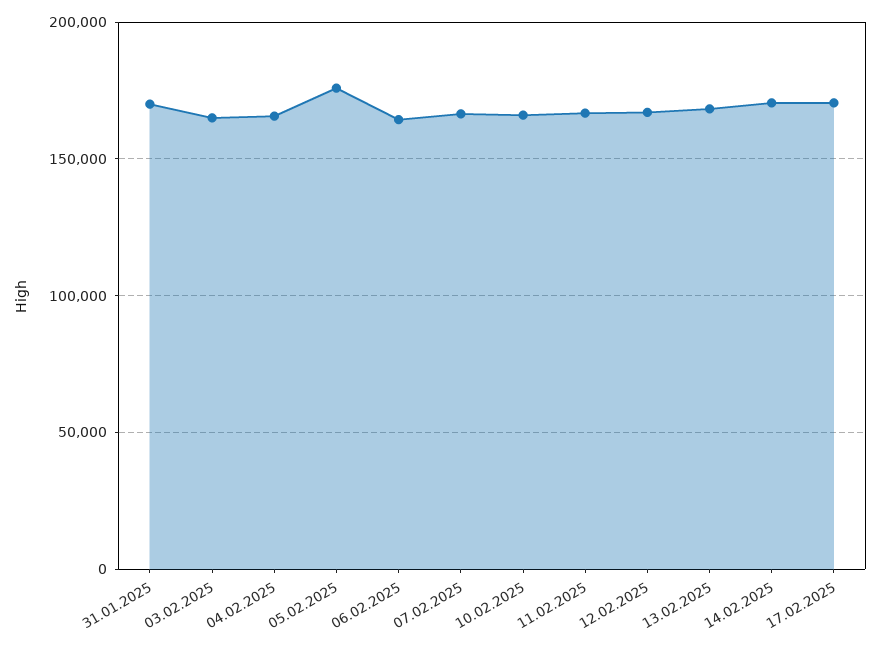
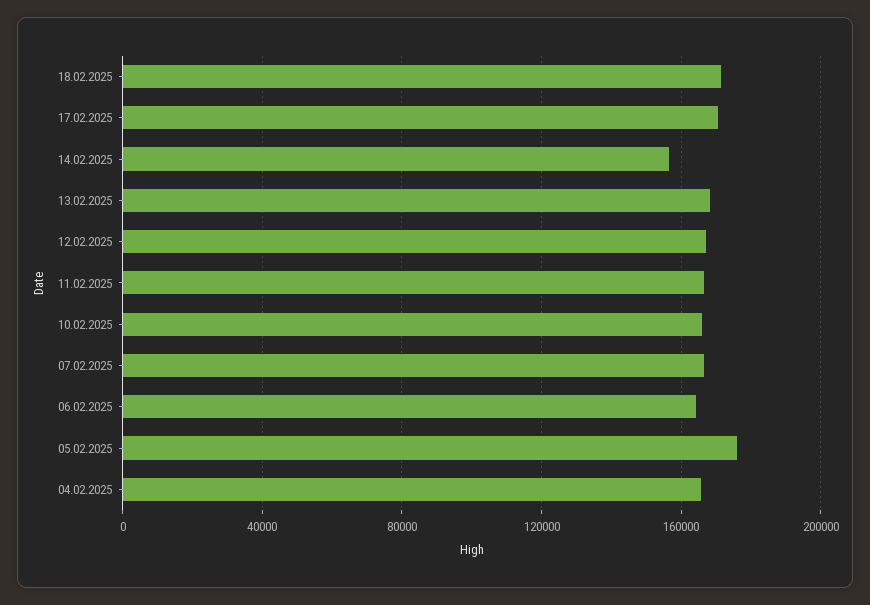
31.01.2025: 170000 -> none
03.02.2025: 165000 -> none
14.02.2025: 170000 -> 155000
18.02.2025: none -> 170000

